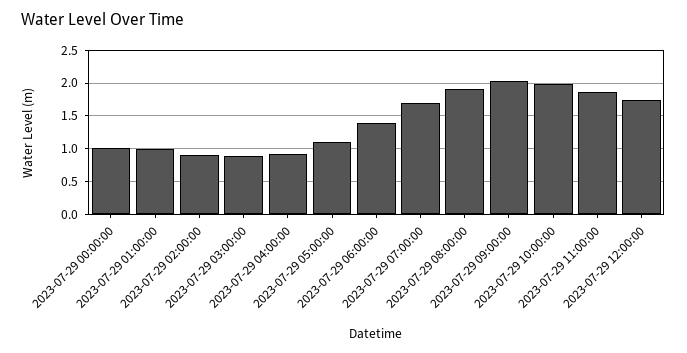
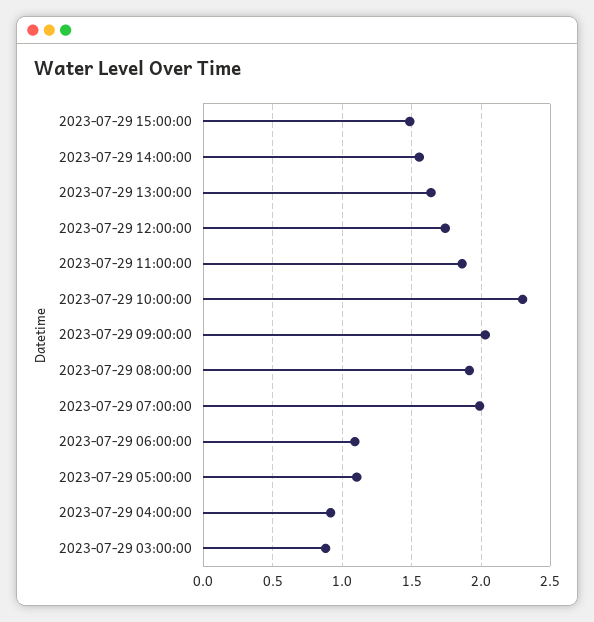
2023-07-29 00:00:00: 1 -> none
2023-07-29 01:00:00: 1 -> none
2023-07-29 02:00:00: 0.9 -> none
2023-07-29 06:00:00: 1.4 -> 1.1
2023-07-29 07:00:00: 1.7 -> 2
2023-07-29 10:00:00: 2 -> 2.3
2023-07-29 15:00:00: none -> 1.5
2023-07-29 14:00:00: none -> 1.55
2023-07-29 13:00:00: none -> 1.65

